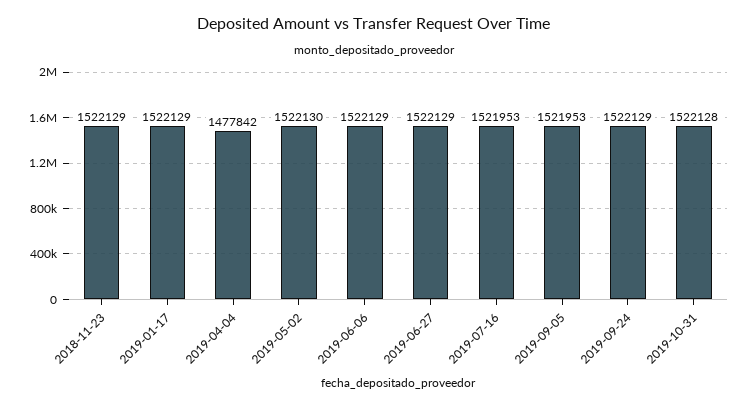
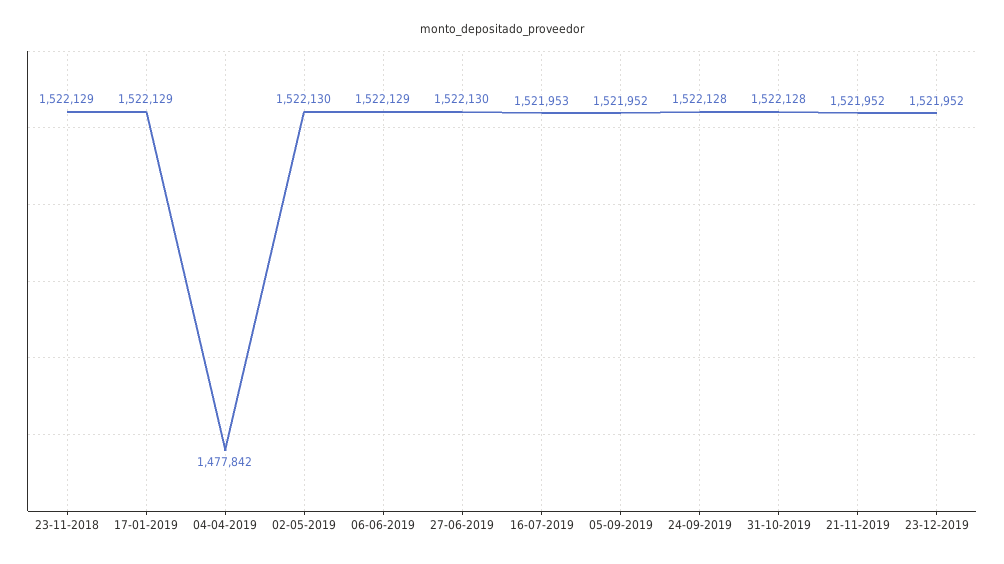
2019-06-27: 1522129 -> 1522130
2019-09-05: 1521953 -> 1521952
2019-09-24: 1522129 -> 1522128
21-11-2019: none -> 1521952
23-12-2019: none -> 1521952

